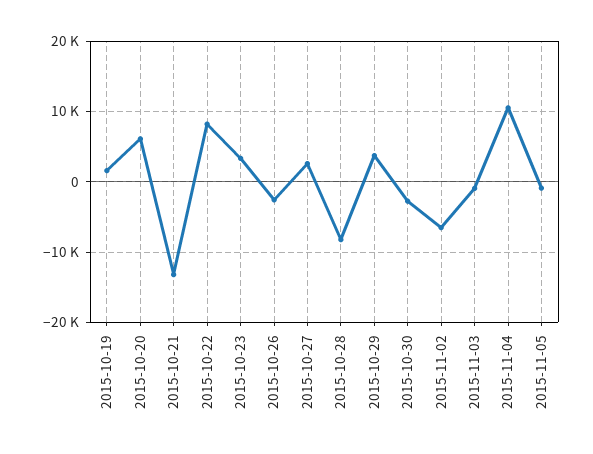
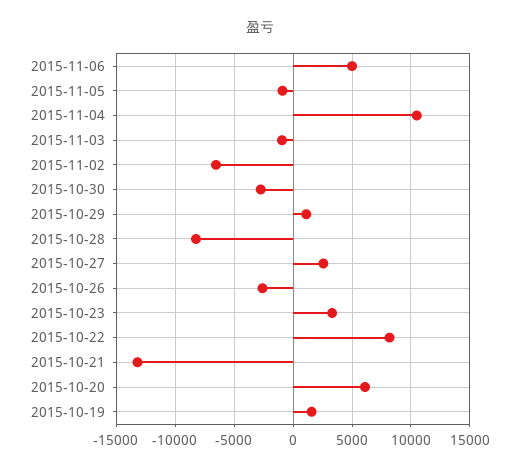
2015-10-29: 4000 -> 1000
2015-11-06: none -> 5000

